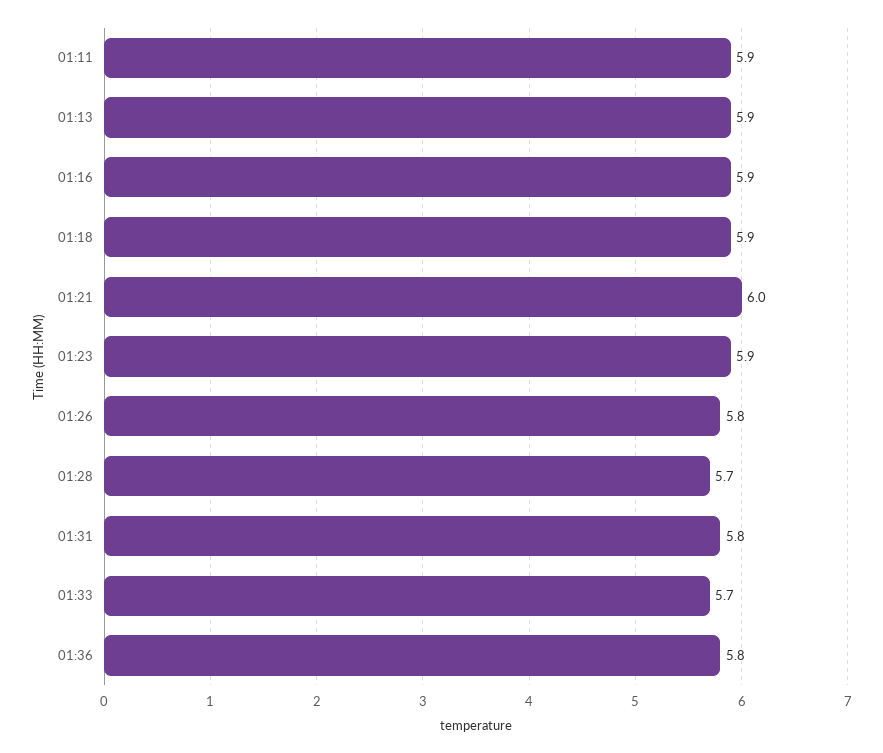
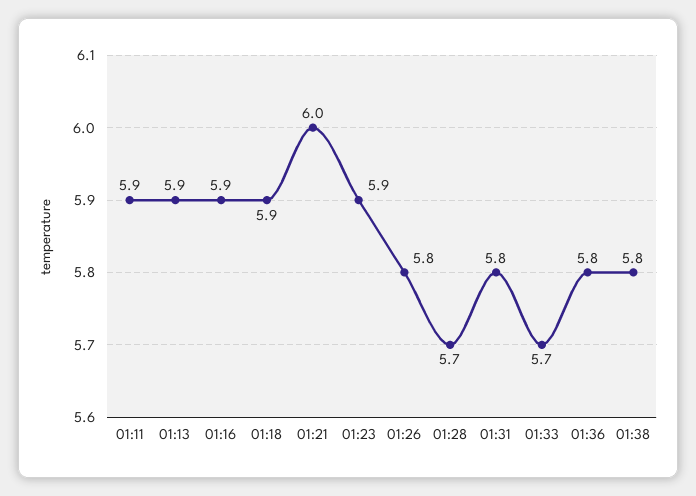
01:38: none -> 5.8

